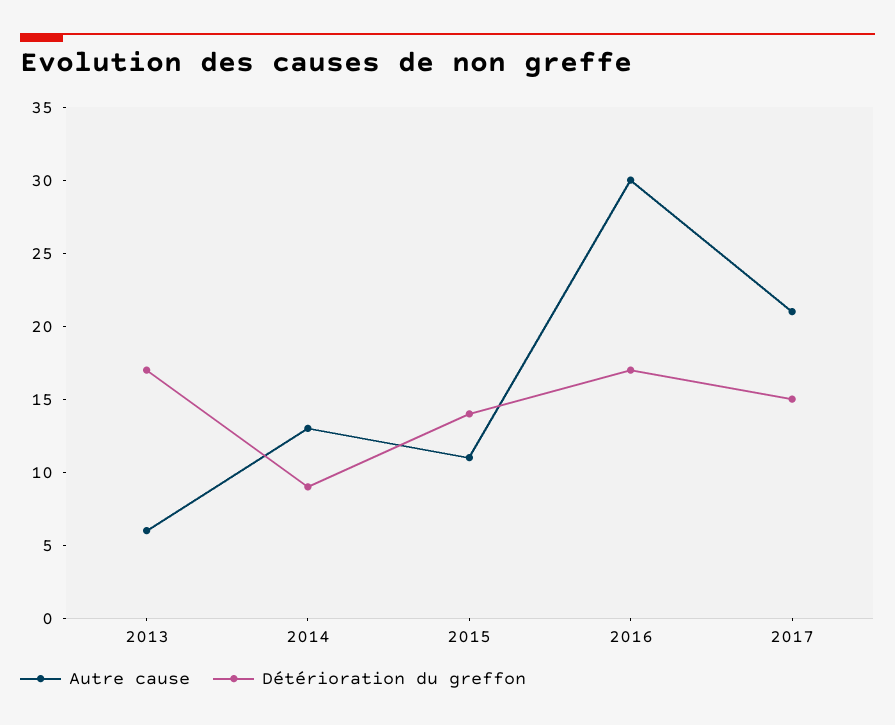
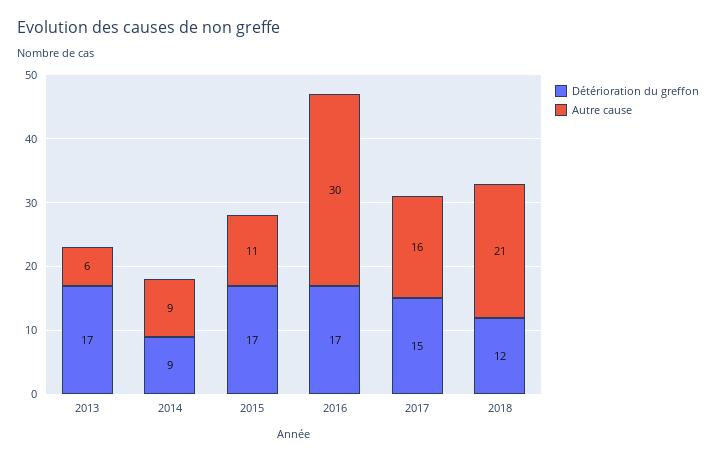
Autre cause, 2014: 13 -> 9
Détérioration du greffon, 2015: 14 -> 17
Autre cause, 2017: 21 -> 16
Détérioration du greffon, 2018: none -> 12
Autre cause, 2018: none -> 21

